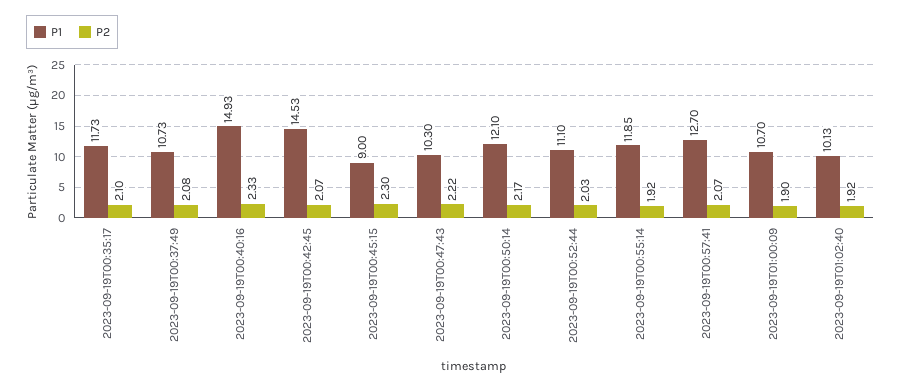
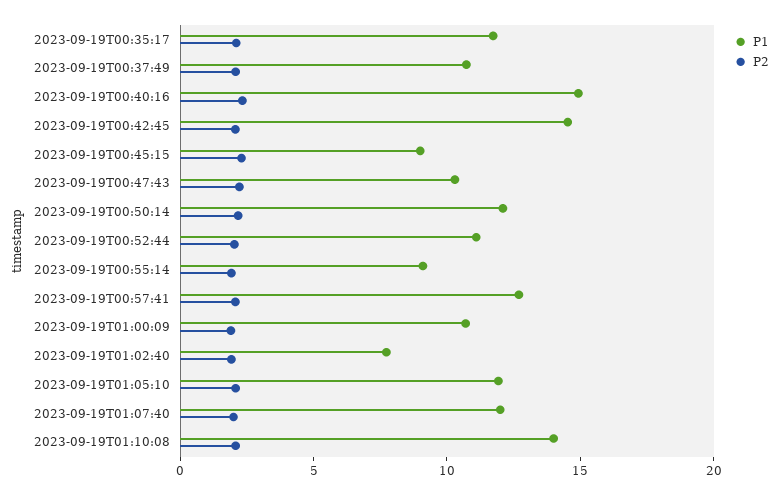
P1, 2023-09-19T00:55:14: 11.85 -> 9
P1, 2023-09-19T01:02:40: 10.13 -> 8
P1, 2023-09-19T01:05:10: none -> 12
P2, 2023-09-19T01:05:10: none -> 2
P1, 2023-09-19T01:07:40: none -> 12
P2, 2023-09-19T01:07:40: none -> 2
P1, 2023-09-19T01:10:08: none -> 14
P2, 2023-09-19T01:10:08: none -> 2

